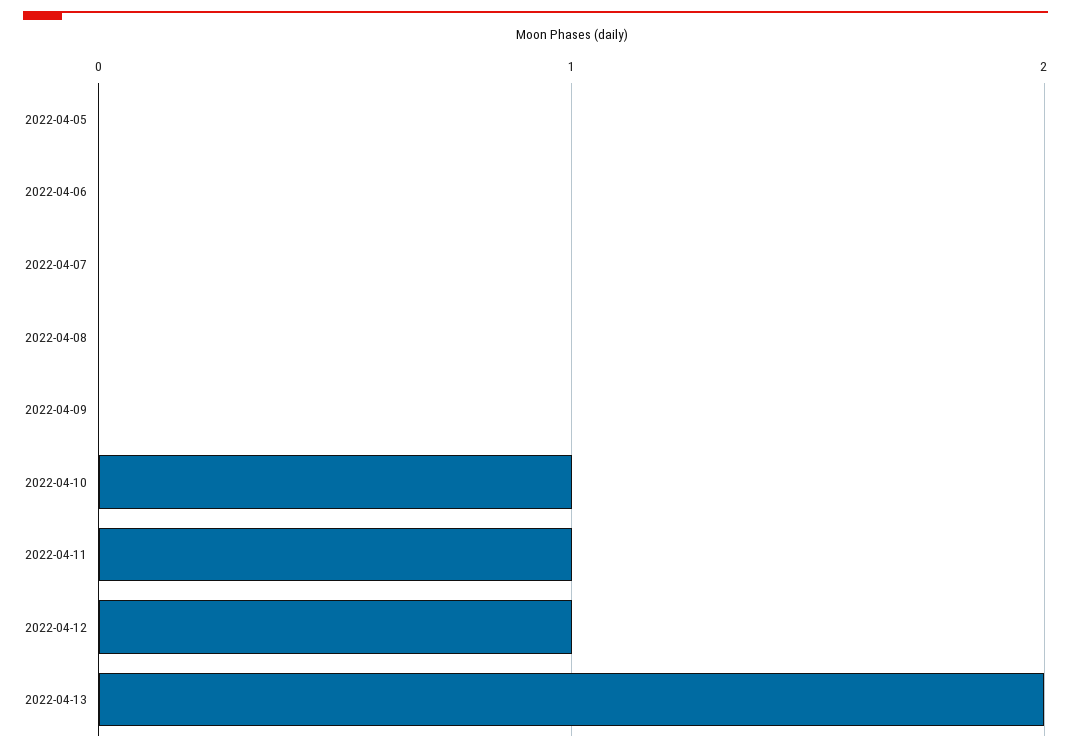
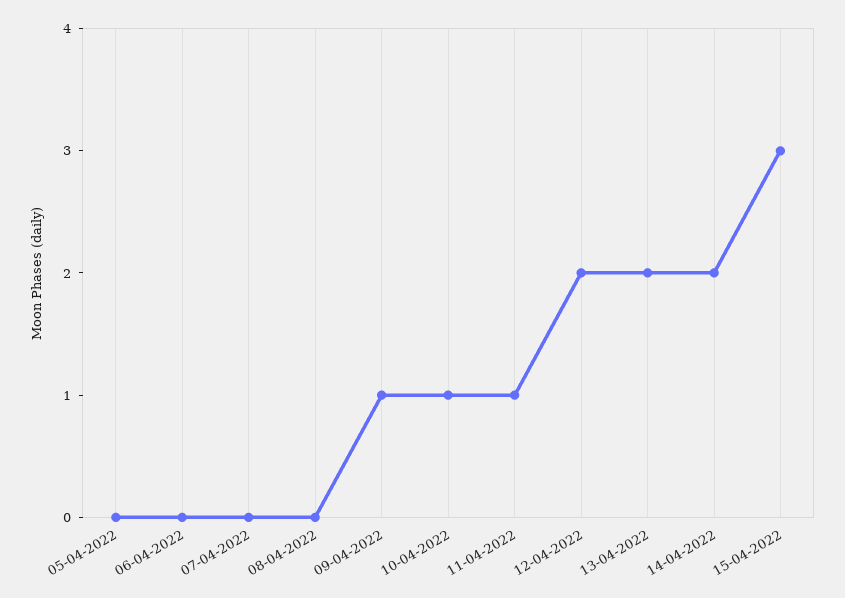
2022-04-09: 0 -> 1
2022-04-12: 1 -> 2
14-04-2022: none -> 2
15-04-2022: none -> 3

